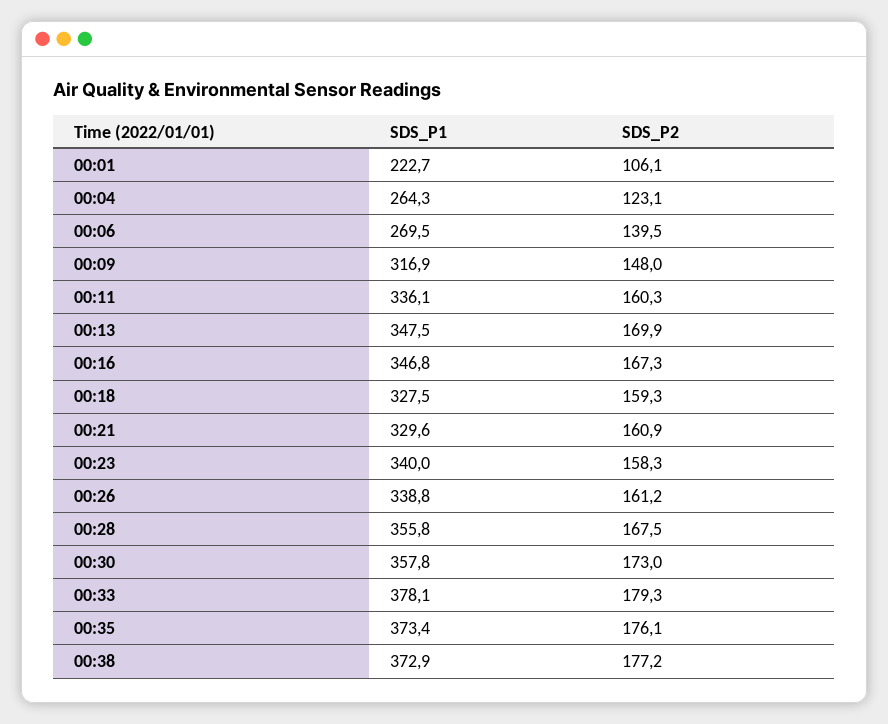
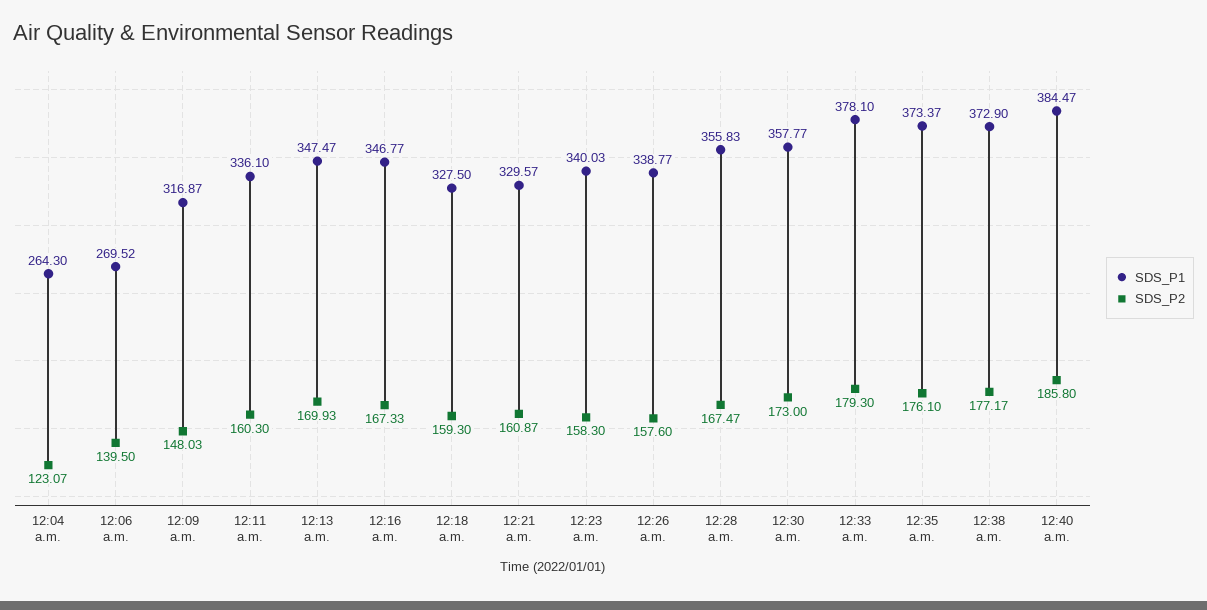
SDS_P1, 00:01: 222.7 -> none
SDS_P2, 00:01: 106.1 -> none
SDS_P2, 00:26: 161.2 -> 157.6
SDS_P1, 12:40 a.m.: none -> 384.47
SDS_P2, 12:40 a.m.: none -> 185.8

